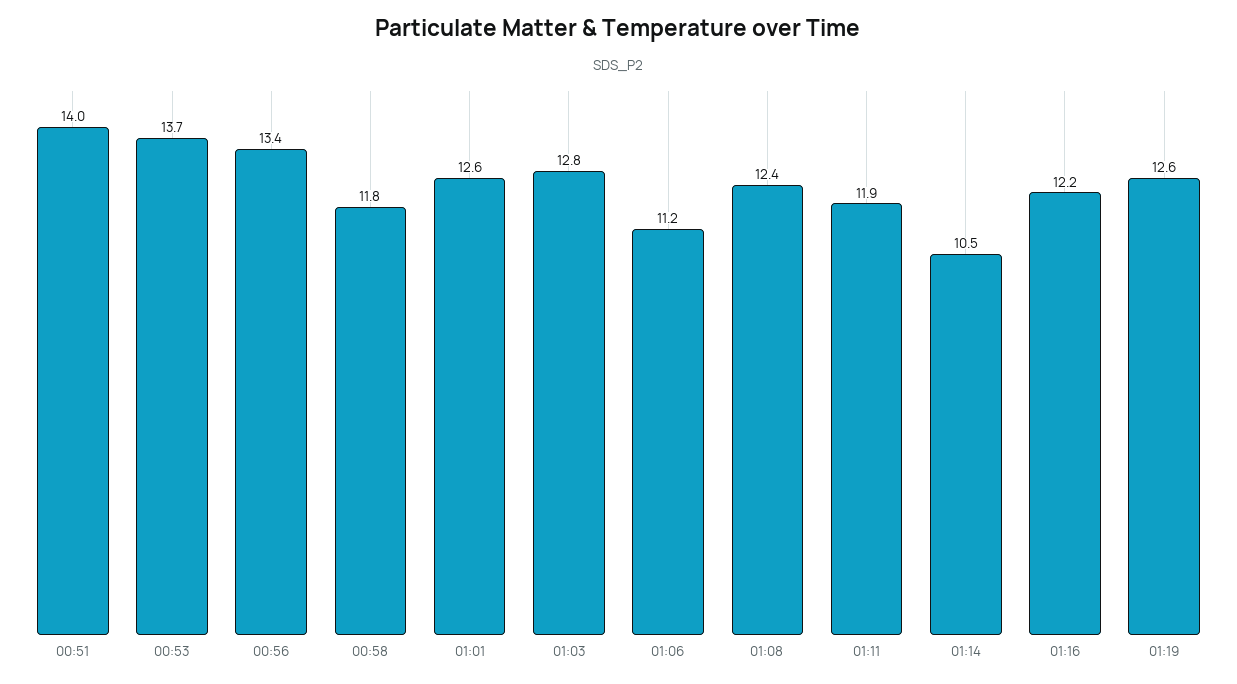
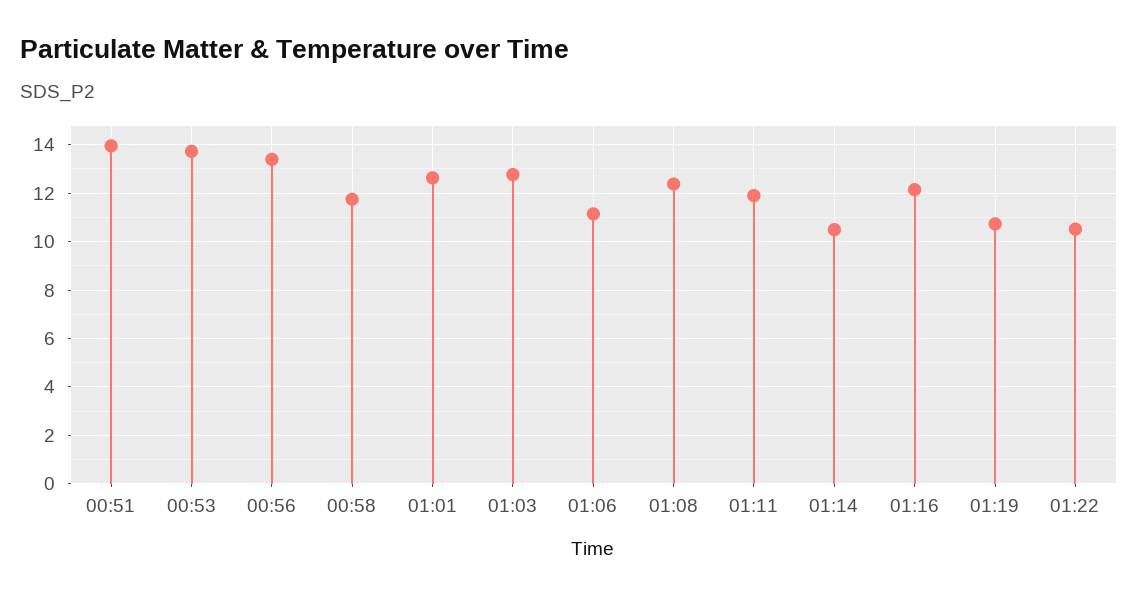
01:19: 12.6 -> 10.75
01:22: none -> 10.5

